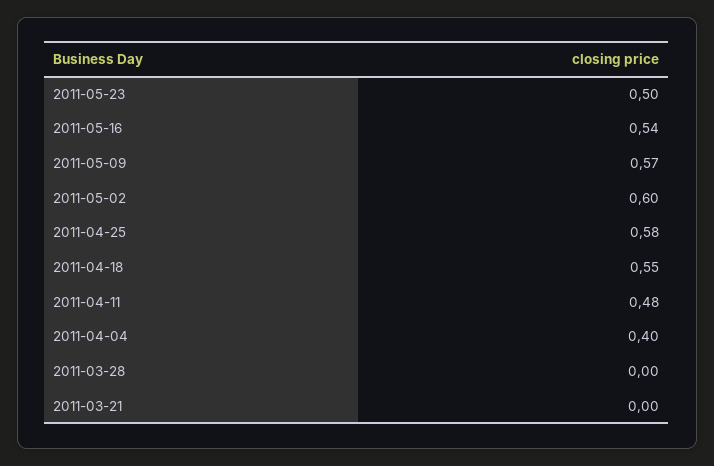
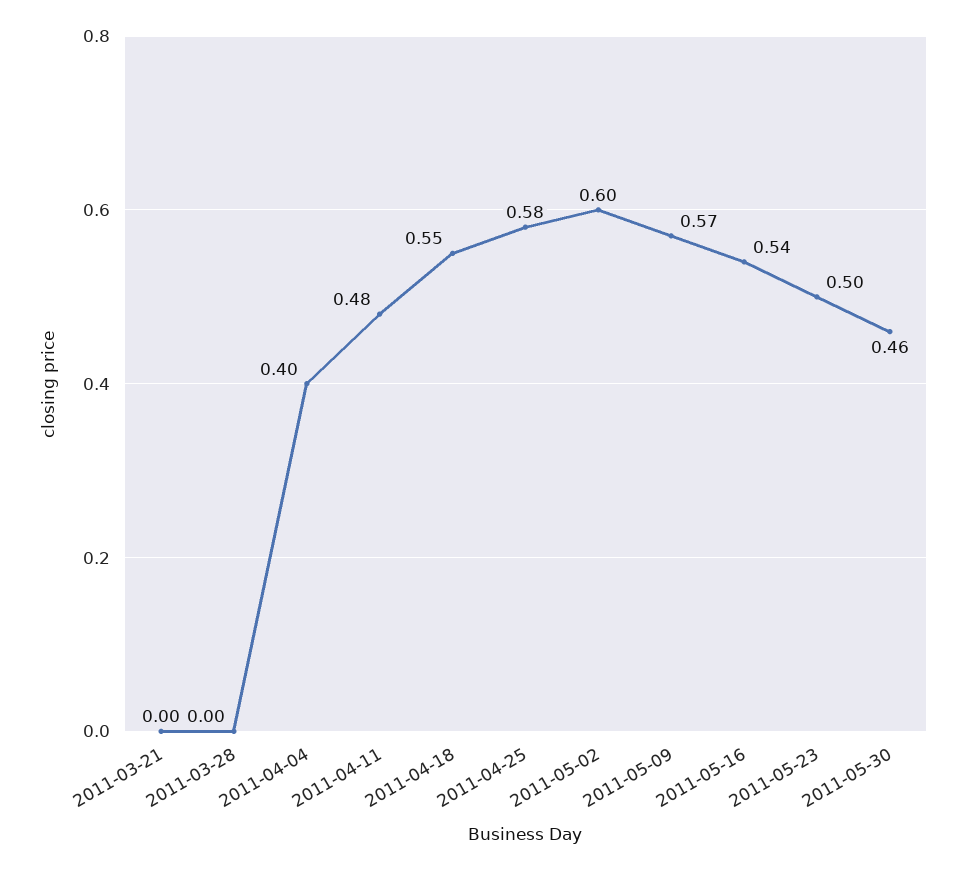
2011-05-30: none -> 0.46

